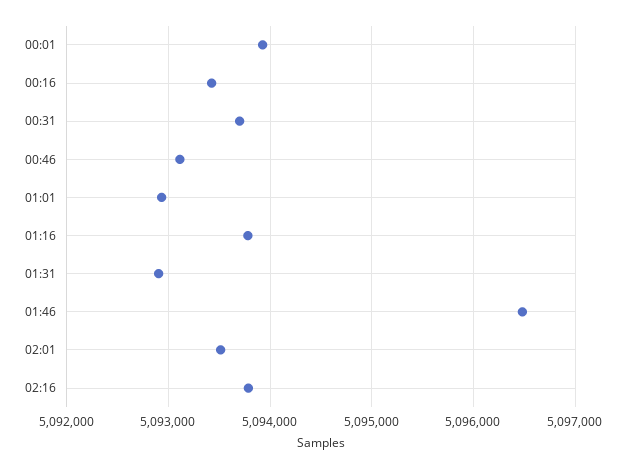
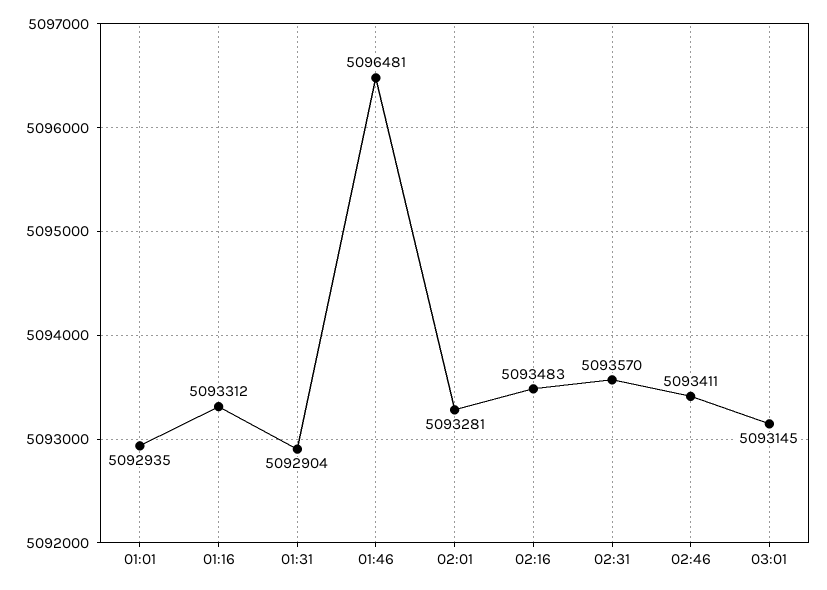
00:01: 5093900 -> none
00:16: 5093400 -> none
00:31: 5093700 -> none
00:46: 5093100 -> none
01:16: 5093800 -> 5093312
02:01: 5093500 -> 5093281
02:16: 5093800 -> 5093483
02:31: none -> 5093570
02:46: none -> 5093411
03:01: none -> 5093145

